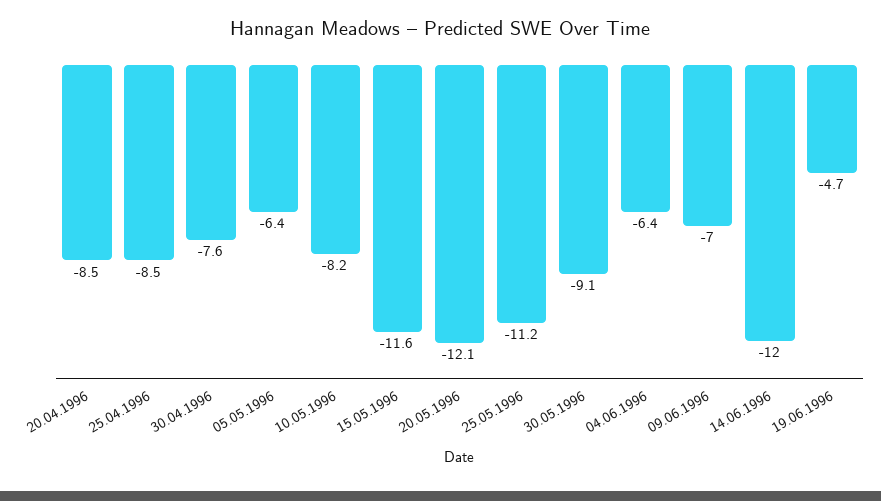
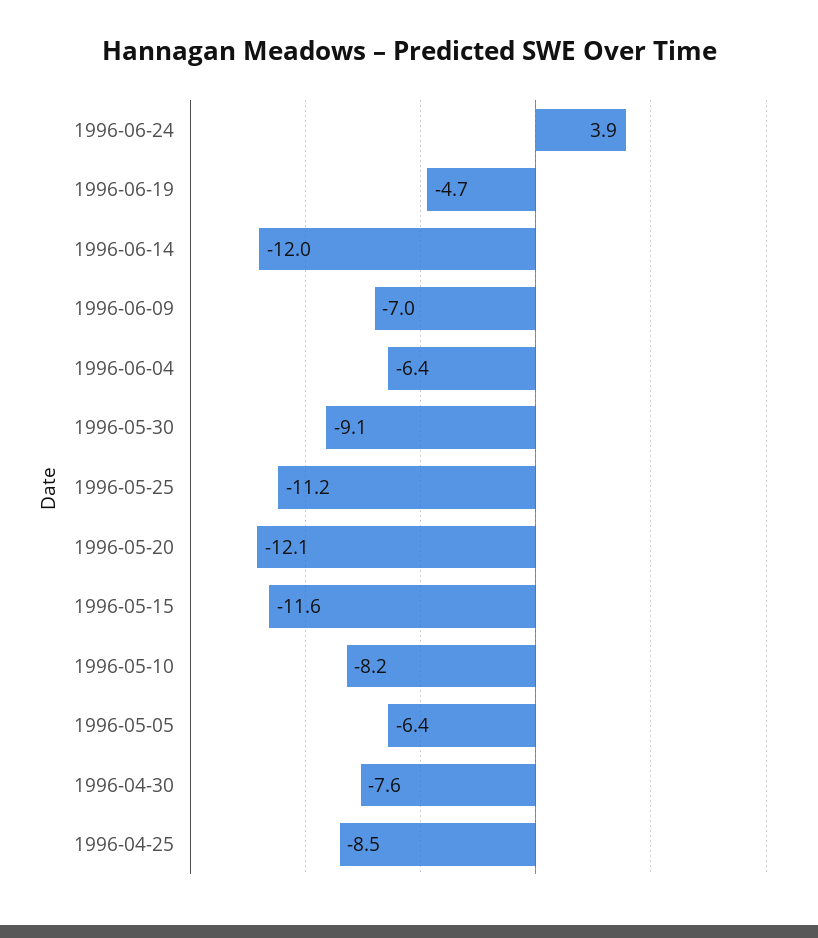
20.04.1996: -8.5 -> none
1996-06-24: none -> 3.9

